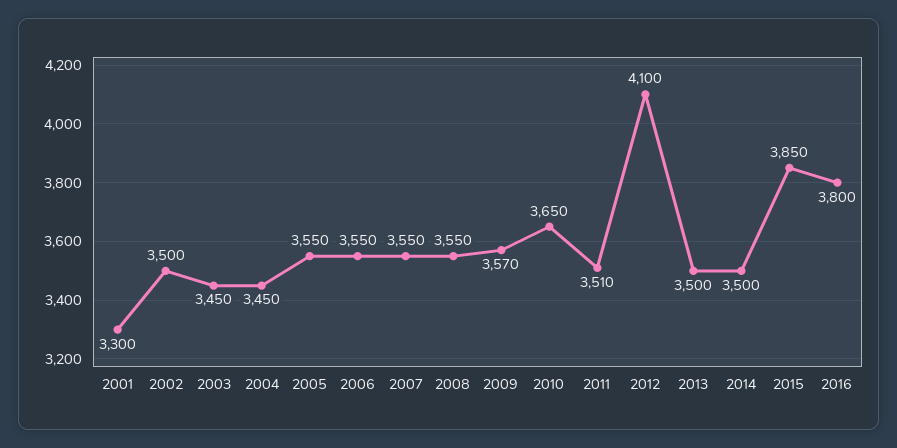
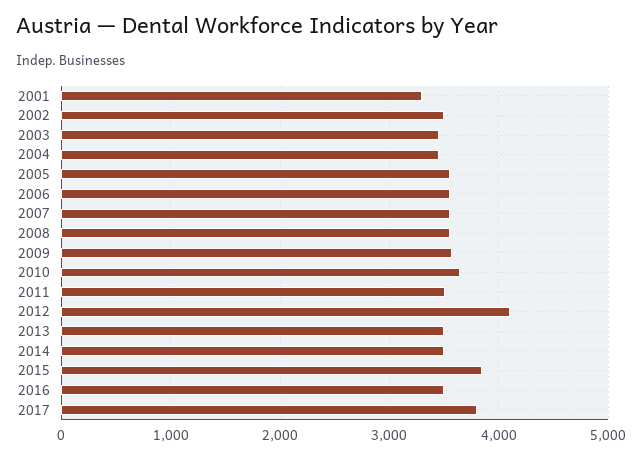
2016: 3800 -> 3500
2017: none -> 3800

